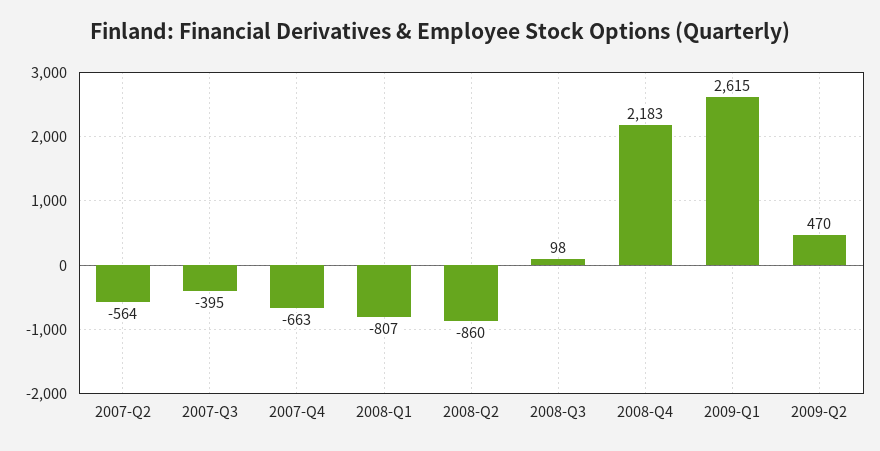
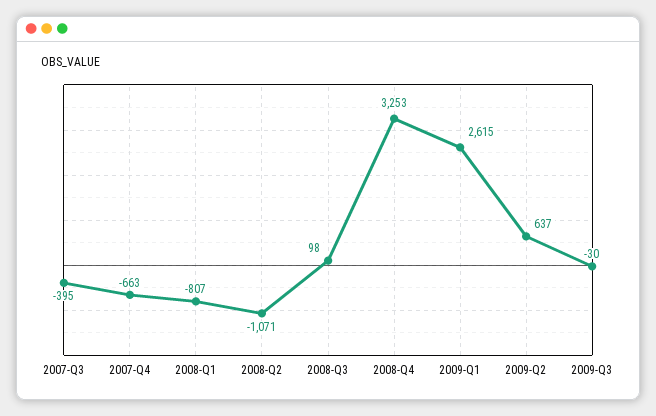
2007-Q2: -564 -> none
2008-Q2: -860 -> -1071
2008-Q4: 2183 -> 3253
2009-Q2: 470 -> 637
2009-Q3: none -> -30

